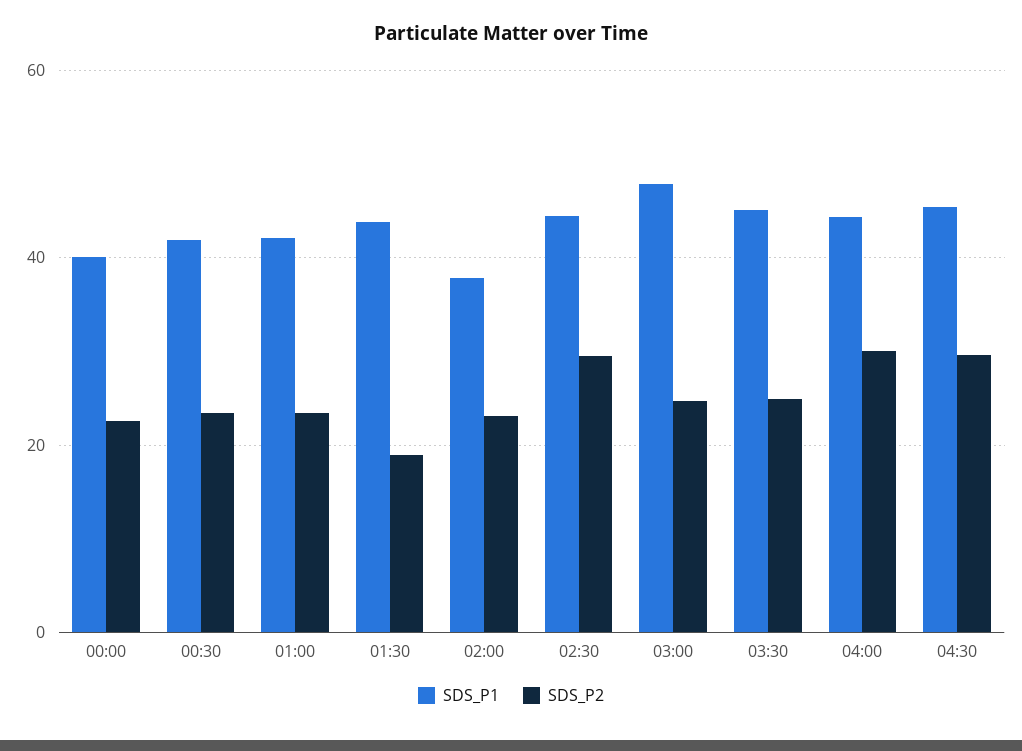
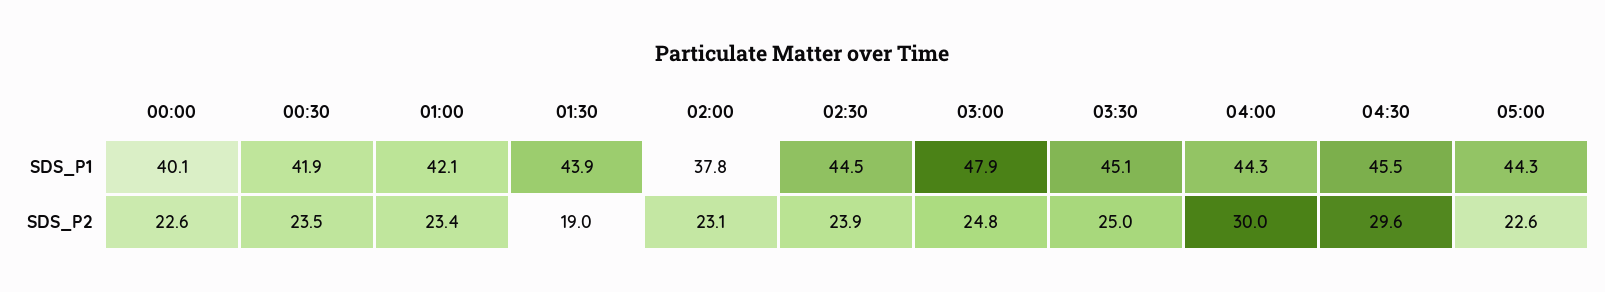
SDS_P2, 02:30: 30 -> 23.9
SDS_P1, 05:00: none -> 44.3
SDS_P2, 05:00: none -> 22.6

